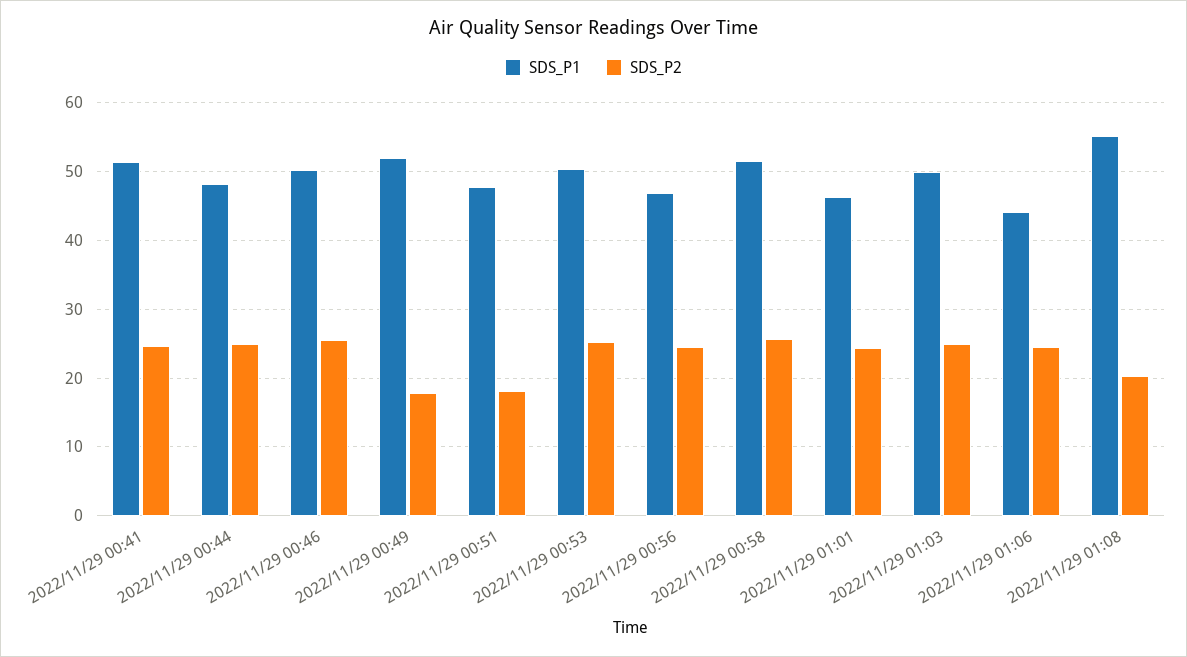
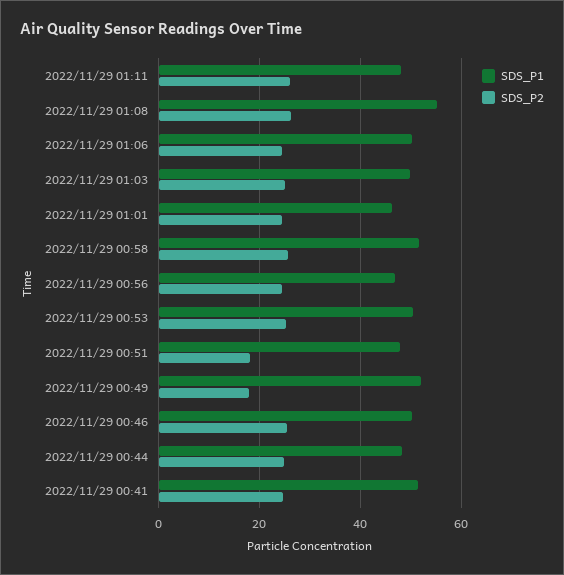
SDS_P1, 2022/11/29 01:06: 44 -> 50
SDS_P2, 2022/11/29 01:08: 20 -> 26
SDS_P1, 2022/11/29 01:11: none -> 48
SDS_P2, 2022/11/29 01:11: none -> 26

